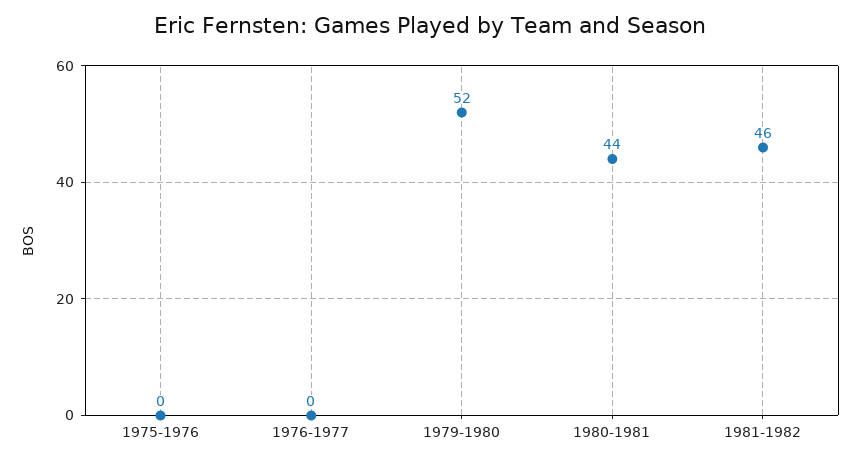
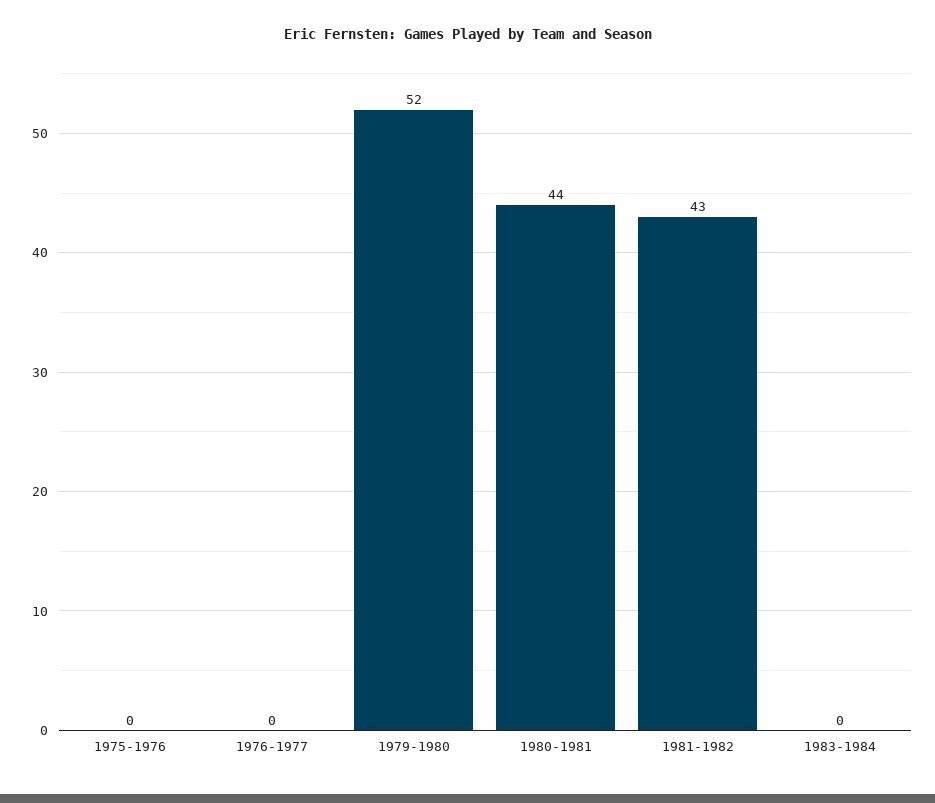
1981-1982: 46 -> 43
1983-1984: none -> 0

